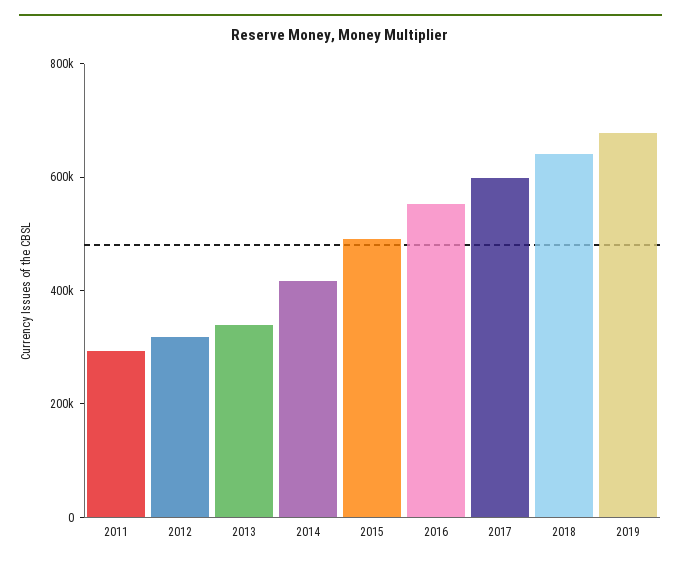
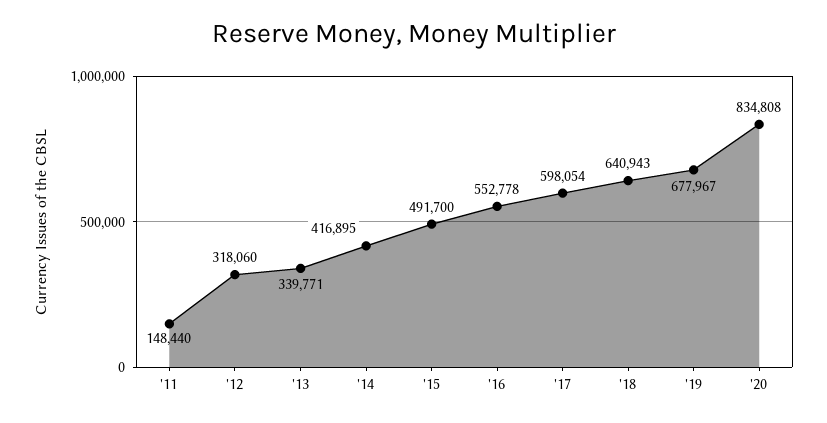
2011: 300000 -> 148440
'20: none -> 834808

